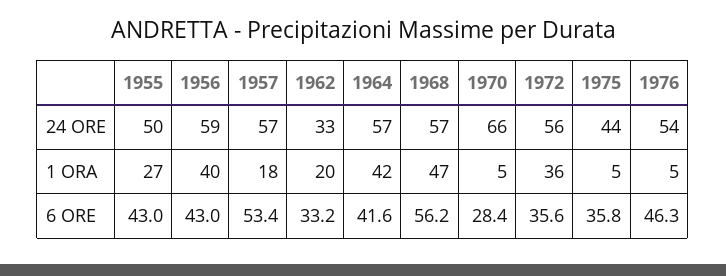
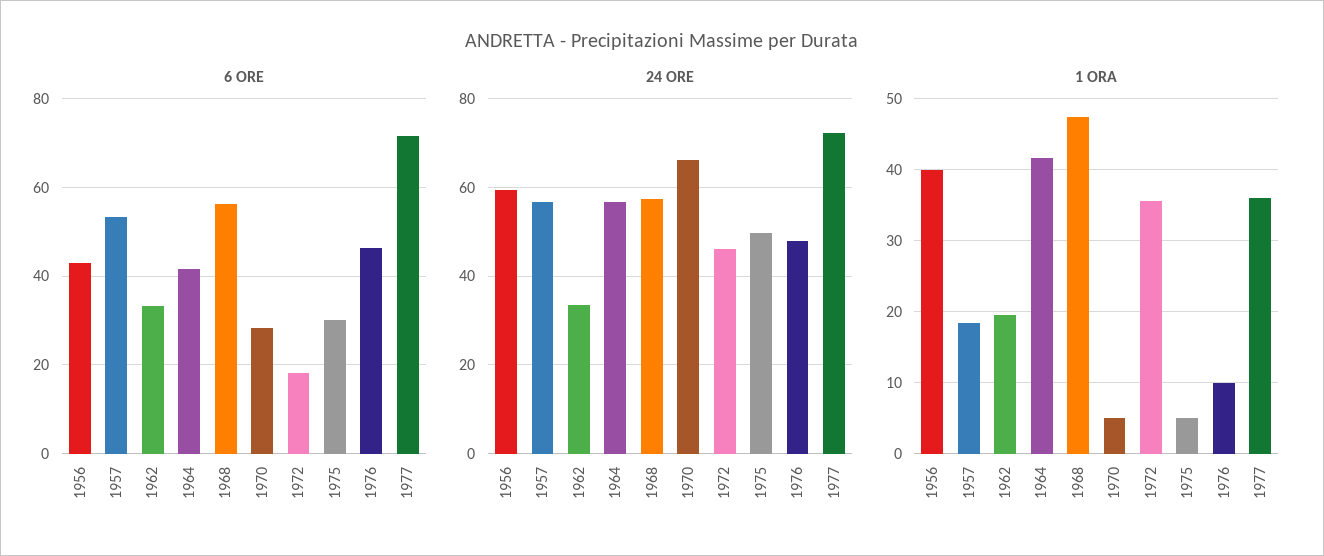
24 ORE, 1955: 50 -> none
24 ORE, 1972: 56 -> 46
24 ORE, 1975: 44 -> 50
24 ORE, 1976: 54 -> 48
1 ORA, 1955: 27 -> none
1 ORA, 1976: 5 -> 10
6 ORE, 1955: 43 -> none
6 ORE, 1972: 35.6 -> 18
6 ORE, 1975: 35.8 -> 30
6 ORE, 1977: none -> 72
24 ORE, 1977: none -> 72
1 ORA, 1977: none -> 36

